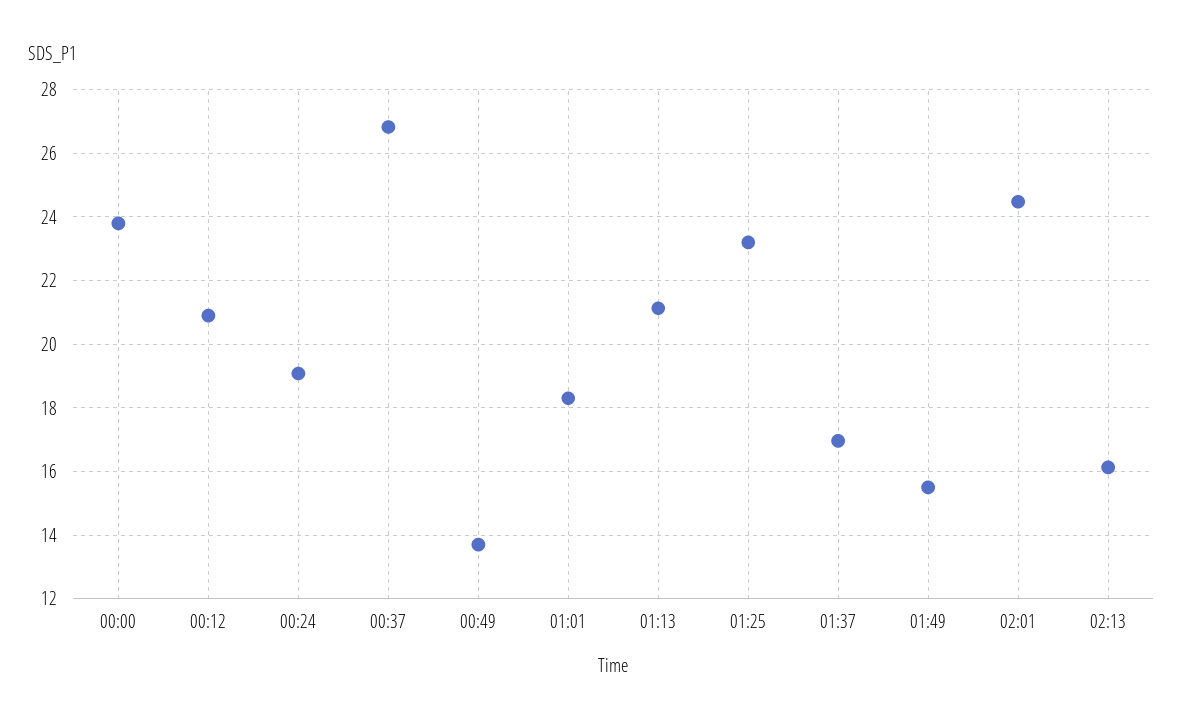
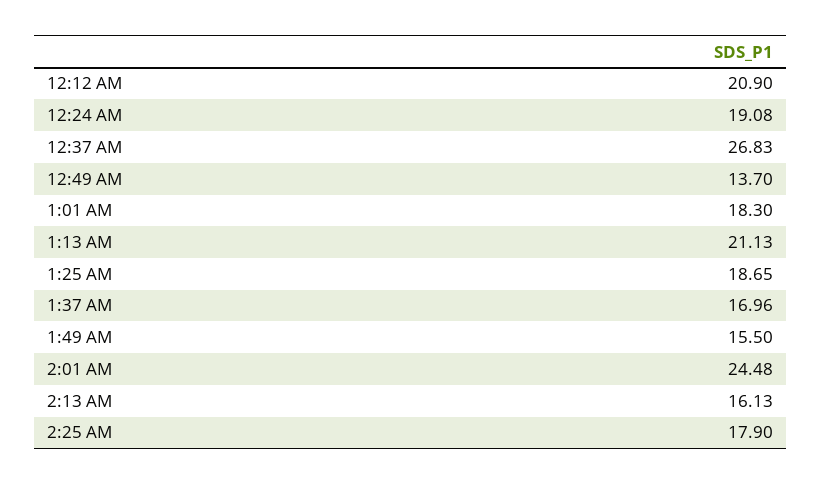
00:00: 23.8 -> none
01:25: 23.2 -> 18.65
2:25 AM: none -> 17.9

